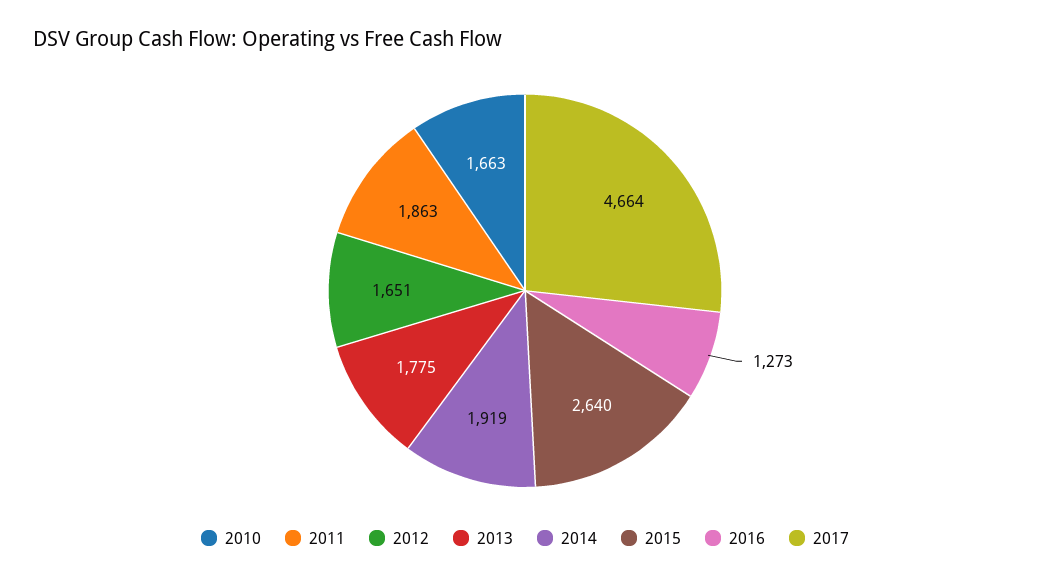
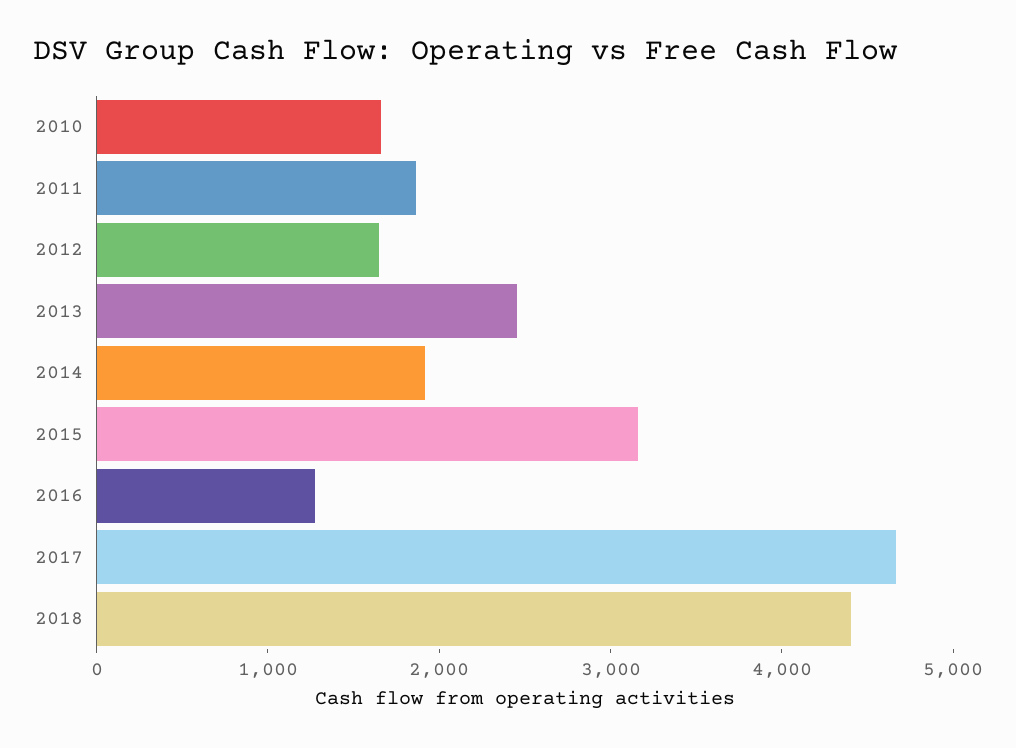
2013: 1775 -> 2400
2015: 2640 -> 3200
2018: none -> 4400

